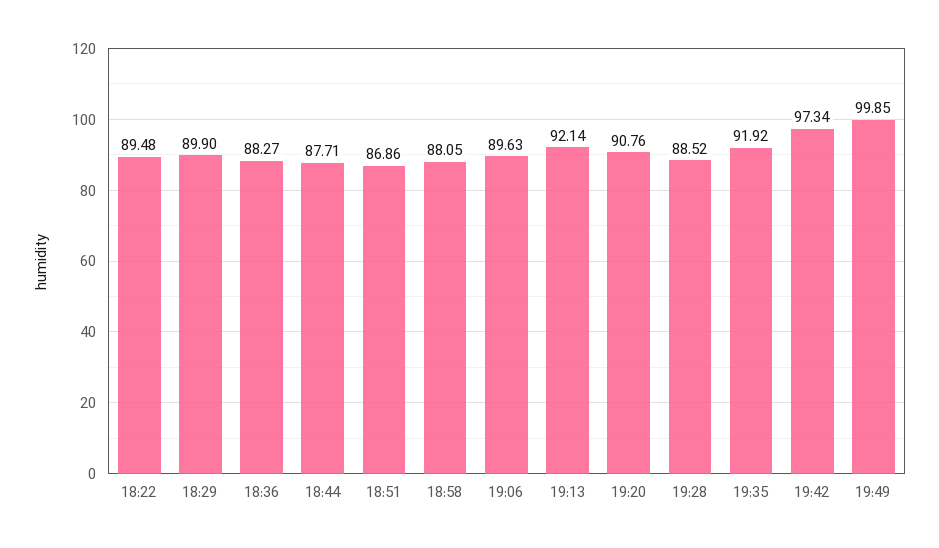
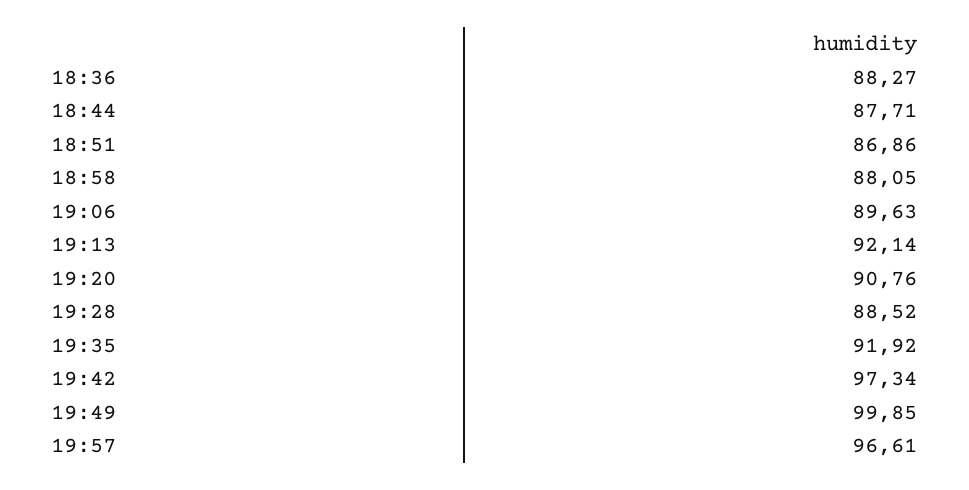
18:22: 89.48 -> none
18:29: 89.9 -> none
19:57: none -> 96.61

